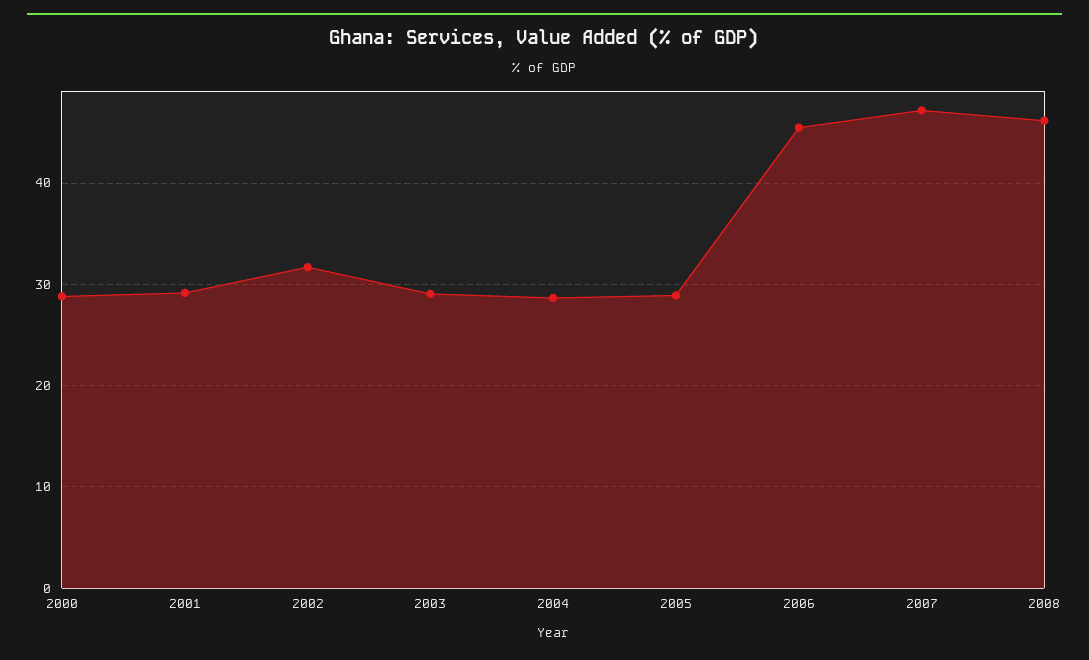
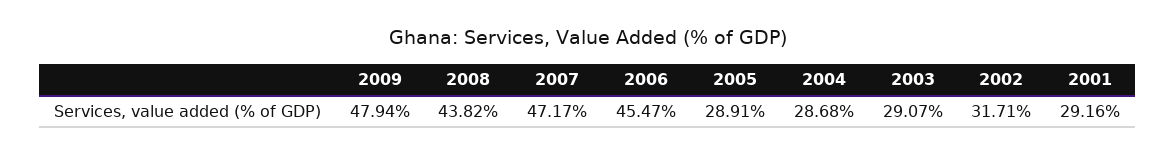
2000: 29 -> none
2008: 46 -> 43.82
2009: none -> 47.94

